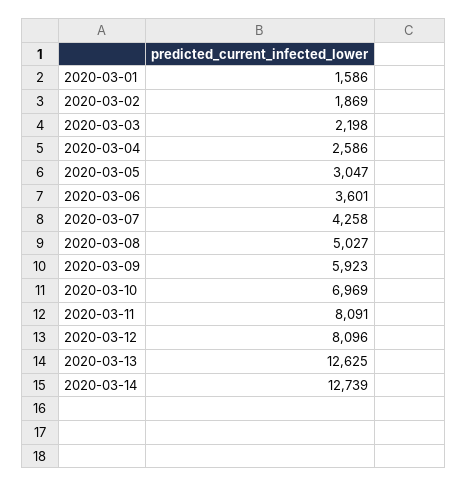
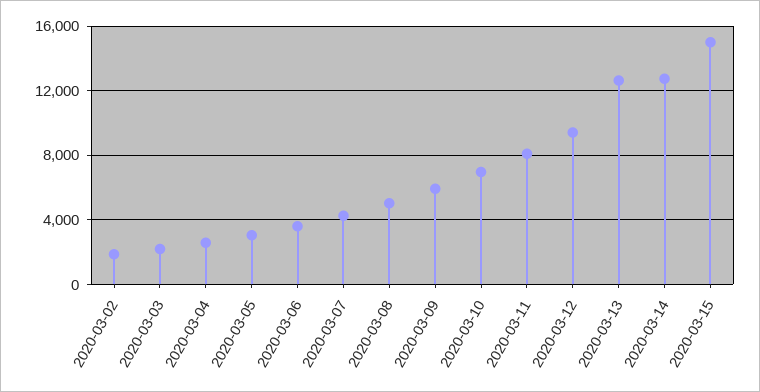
2020-03-01: 1586 -> none
2020-03-12: 8096 -> 9500
2020-03-15: none -> 15000

